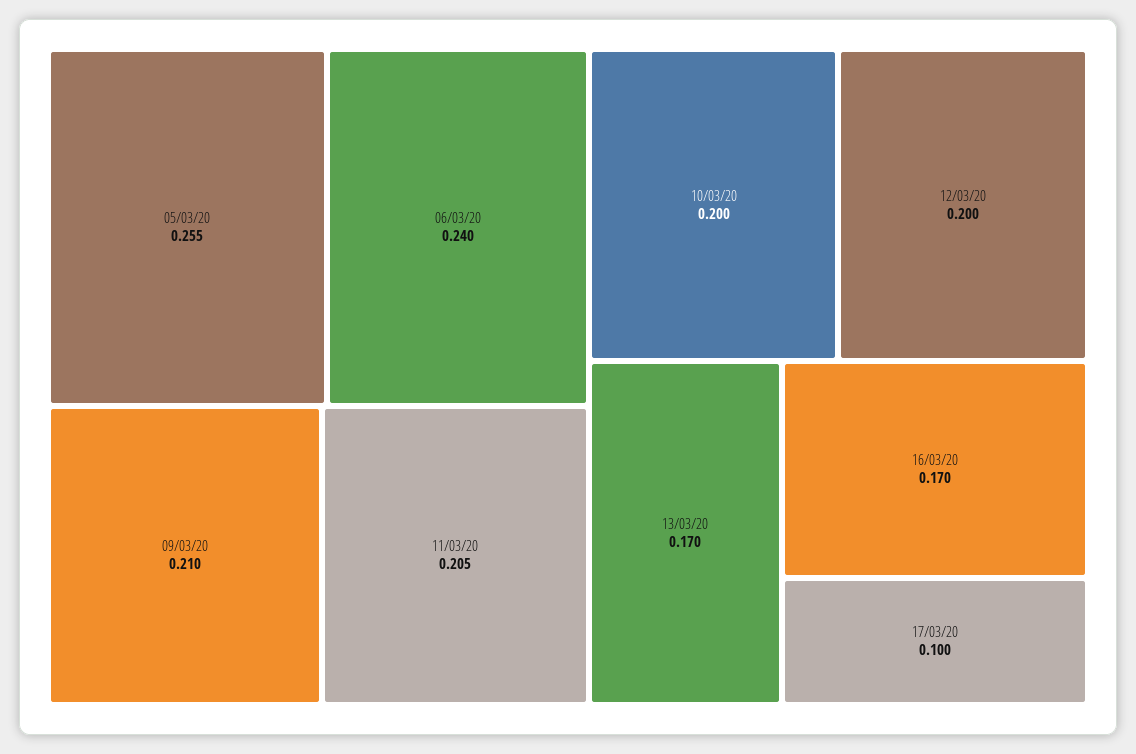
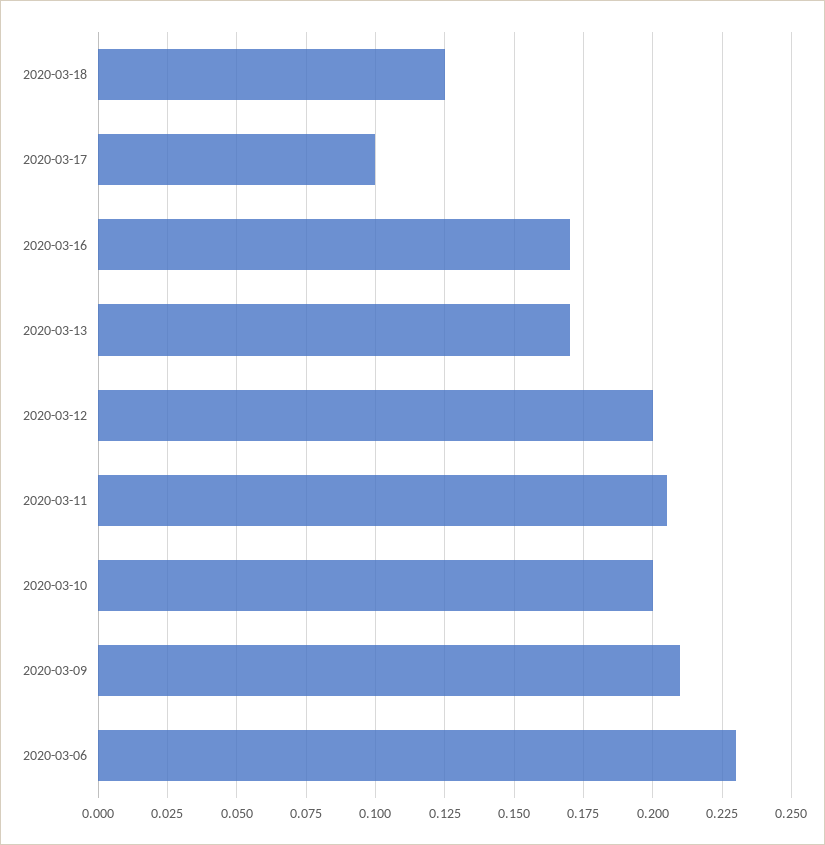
05/03/20: 0.255 -> none
06/03/20: 0.24 -> 0.23
2020-03-18: none -> 0.125

